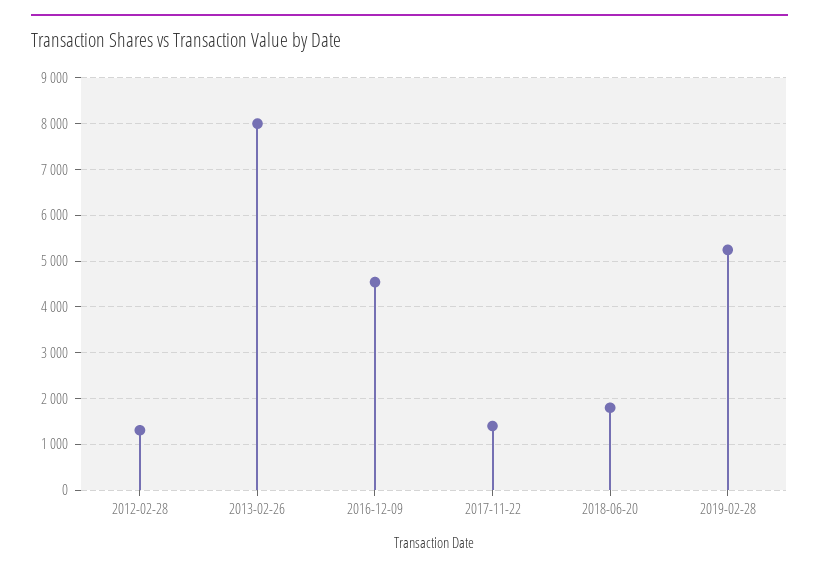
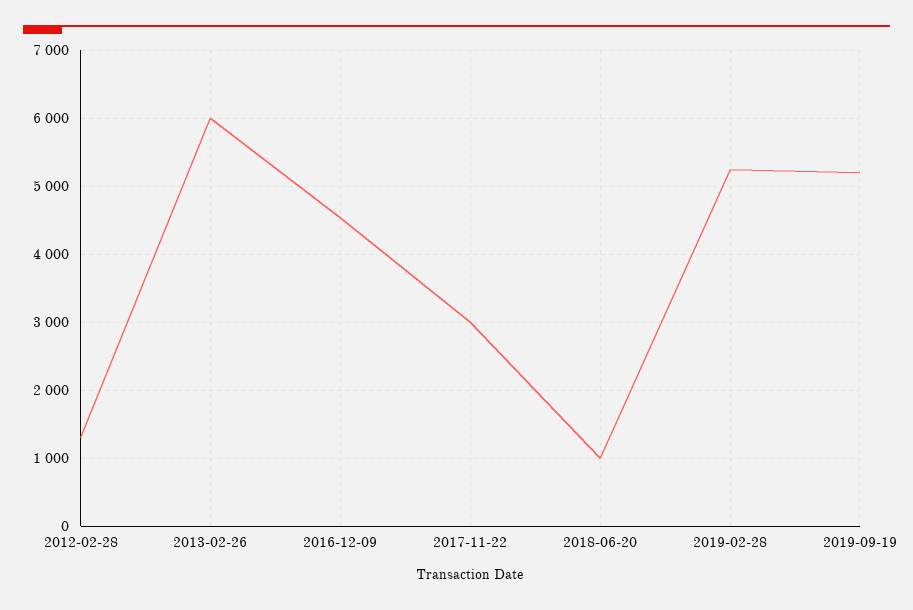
2013-02-26: 8000 -> 6000
2017-11-22: 1400 -> 3000
2018-06-20: 1800 -> 1000
2019-09-19: none -> 5200

